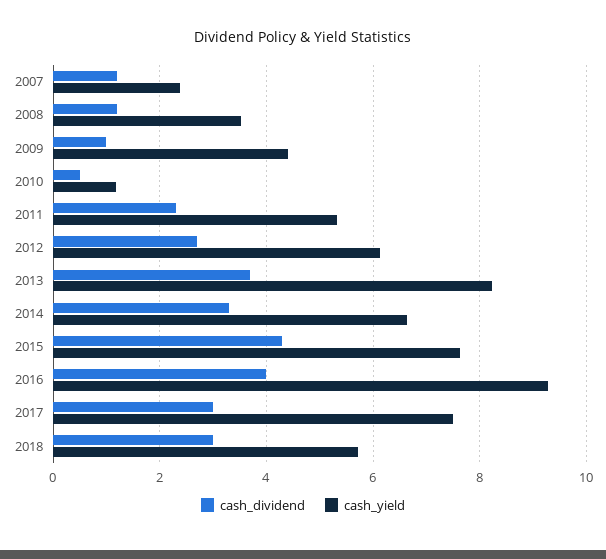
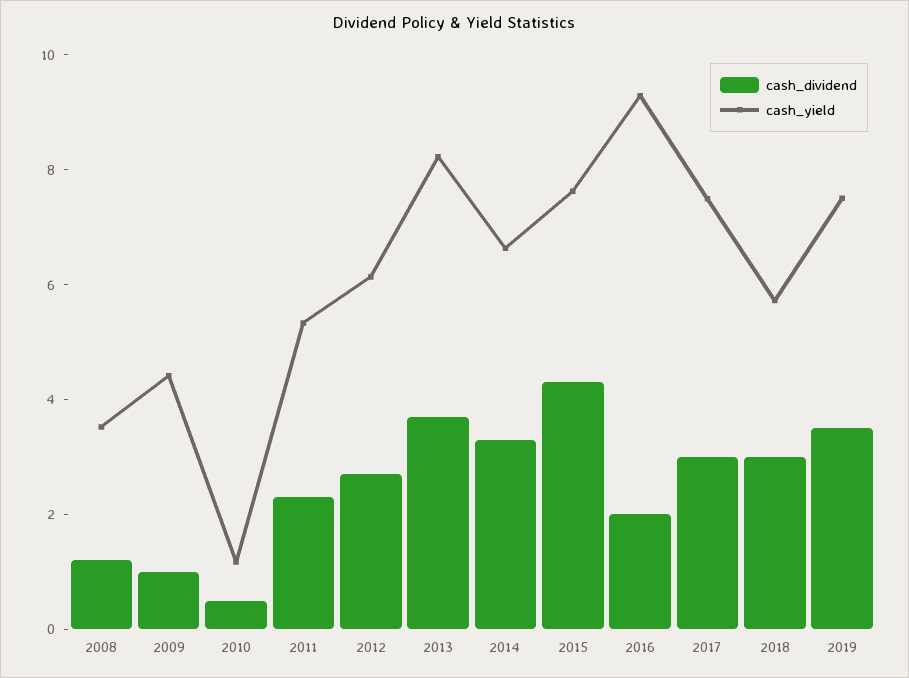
cash_dividend, 2007: 1.2 -> none
cash_yield, 2007: 2.4 -> none
cash_dividend, 2016: 4 -> 2
cash_dividend, 2019: none -> 3.5
cash_yield, 2019: none -> 7.5

